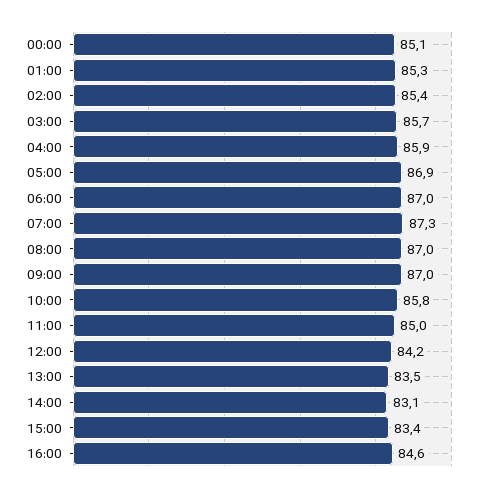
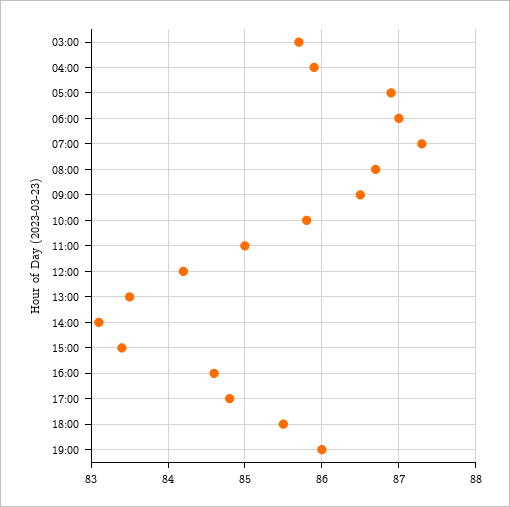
00:00: 85.1 -> none
01:00: 85.3 -> none
02:00: 85.4 -> none
08:00: 87 -> 86.7
09:00: 87 -> 86.5
17:00: none -> 84.8
18:00: none -> 85.5
19:00: none -> 86

